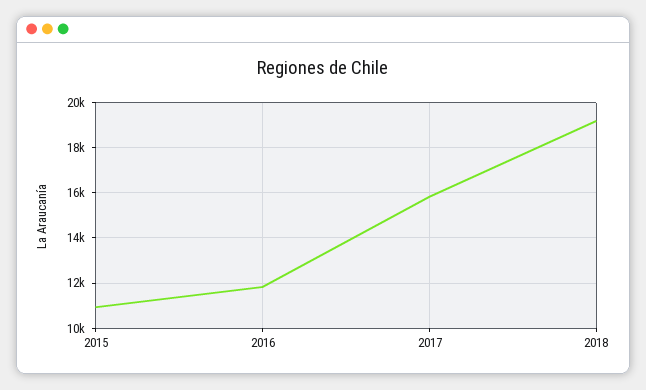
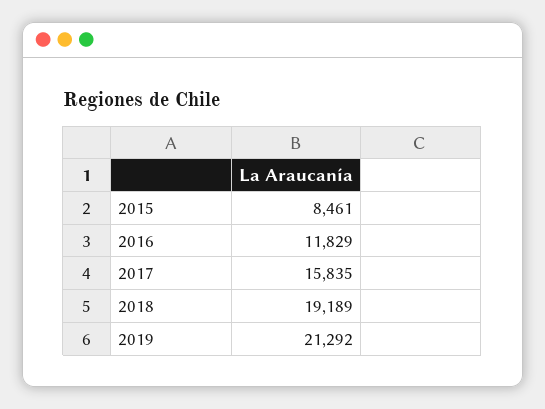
2015: 11000 -> 8461
2019: none -> 21292

